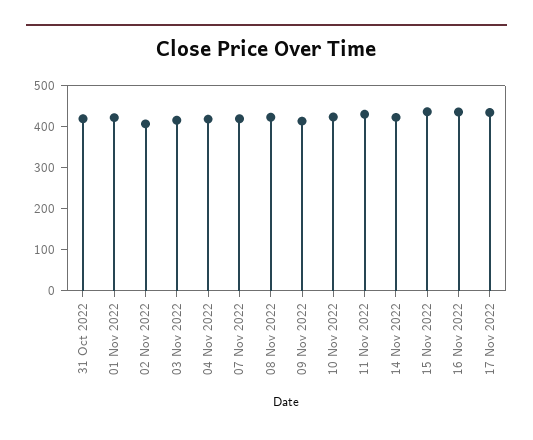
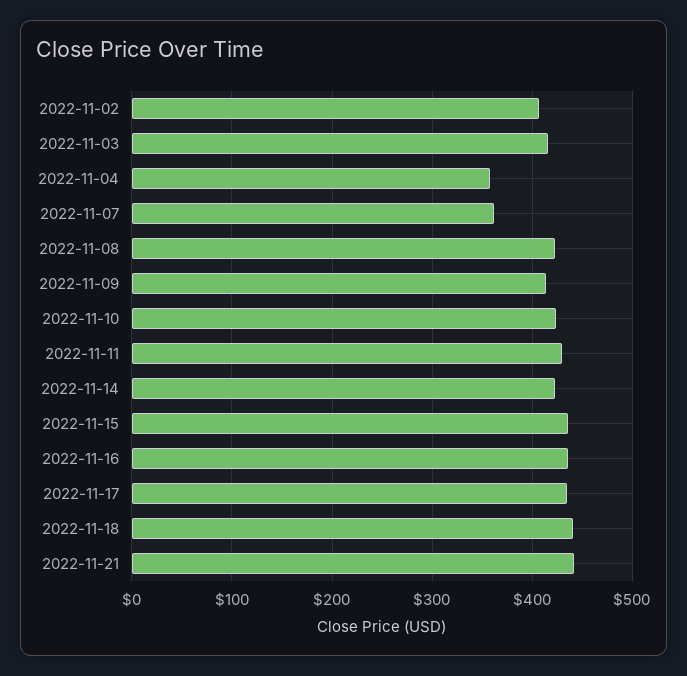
31 Oct 2022: 420 -> none
01 Nov 2022: 420 -> none
04 Nov 2022: 420 -> 360
07 Nov 2022: 420 -> 360
2022-11-18: none -> 440
2022-11-21: none -> 440

